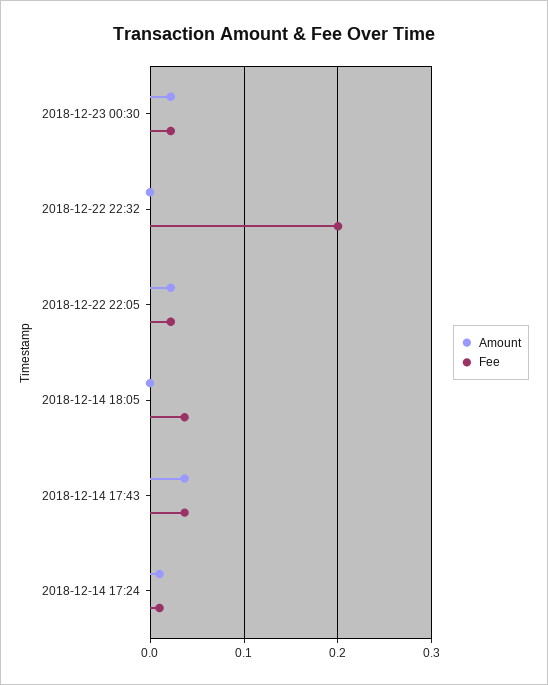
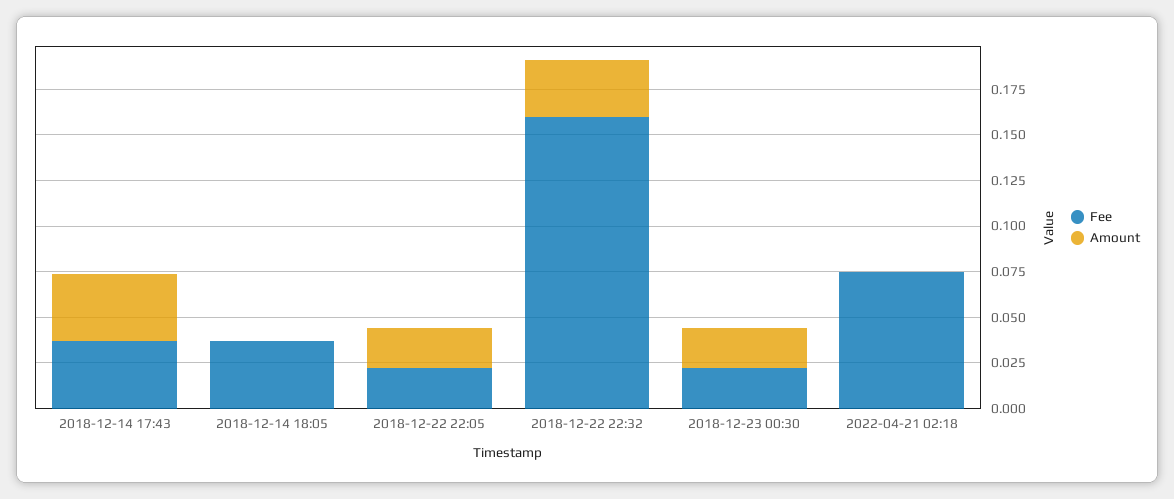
Amount, 2018-12-22 22:32: 0 -> 0.03
Fee, 2018-12-22 22:32: 0.2 -> 0.16
Amount, 2018-12-14 17:24: 0.01 -> none
Fee, 2018-12-14 17:24: 0.01 -> none
Fee, 2022-04-21 02:18: none -> 0.075
Amount, 2022-04-21 02:18: none -> 0

